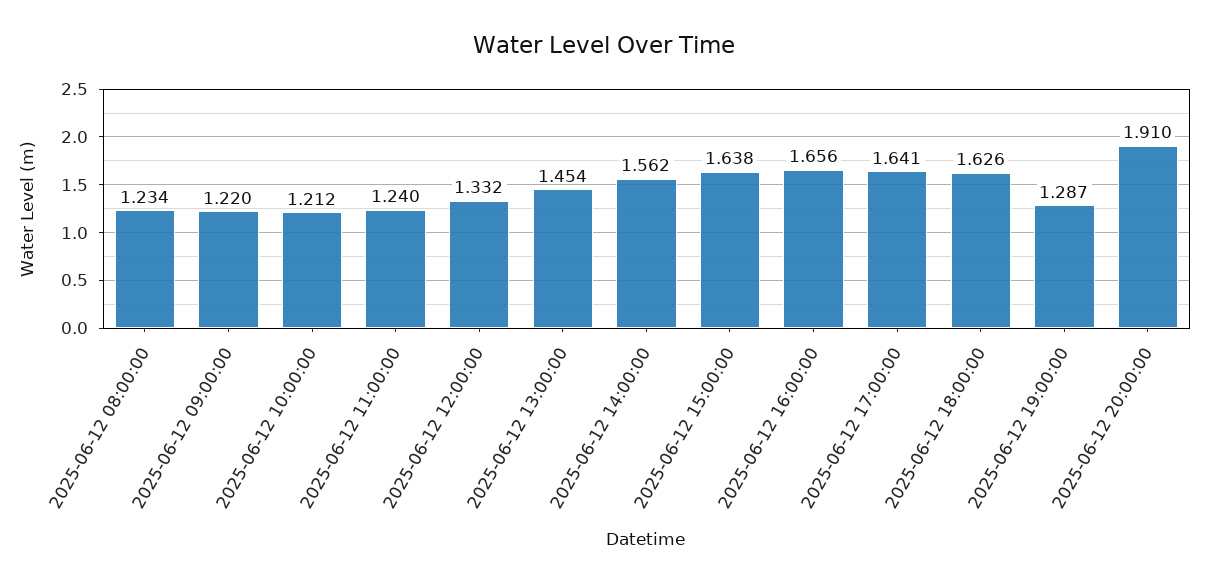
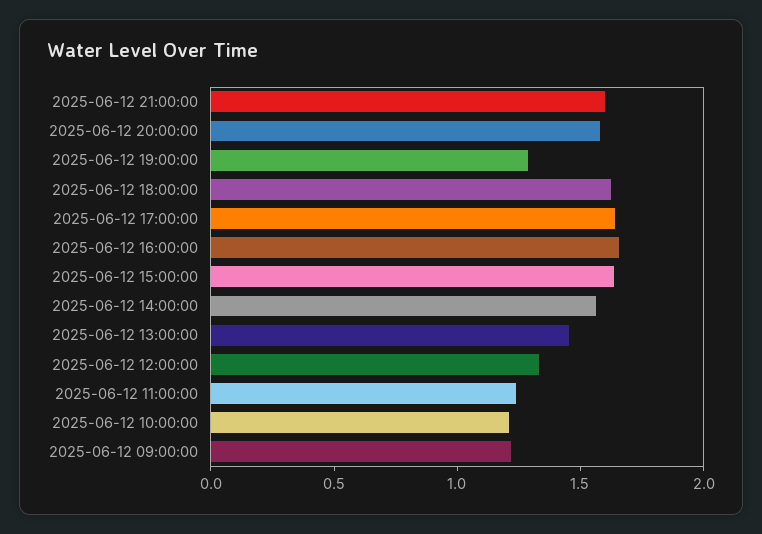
2025-06-12 08:00:00: 1.234 -> none
2025-06-12 20:00:00: 1.91 -> 1.6
2025-06-12 21:00:00: none -> 1.6

